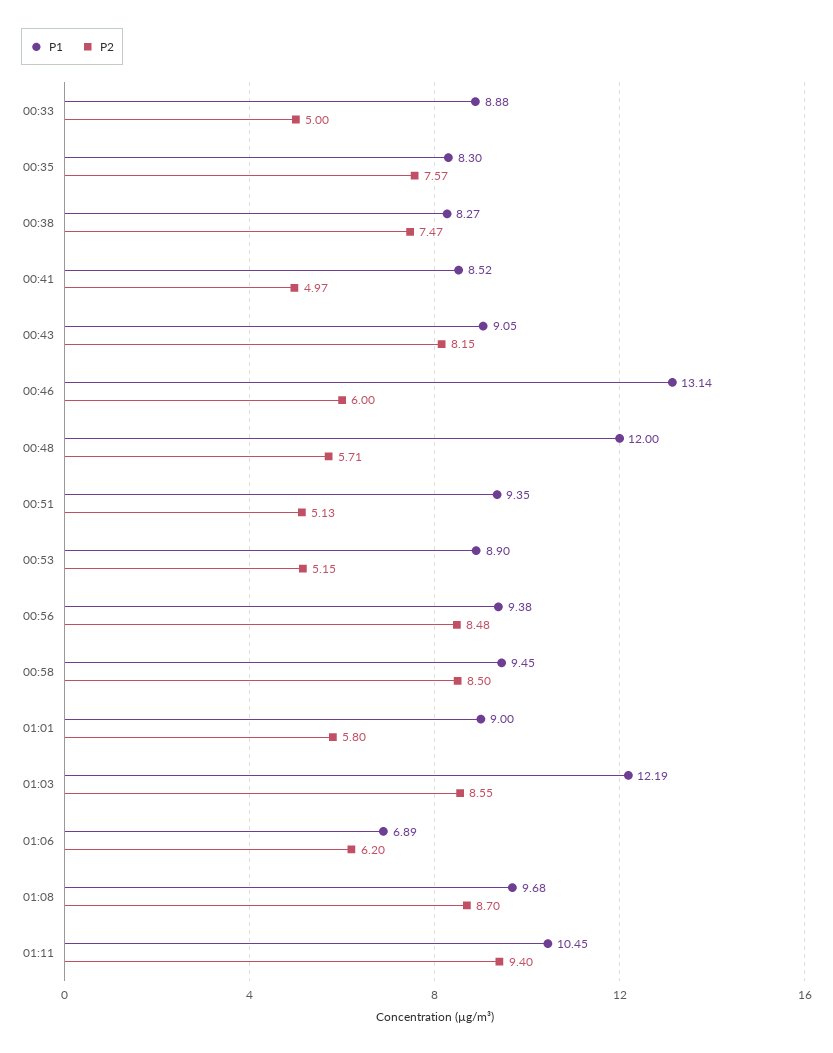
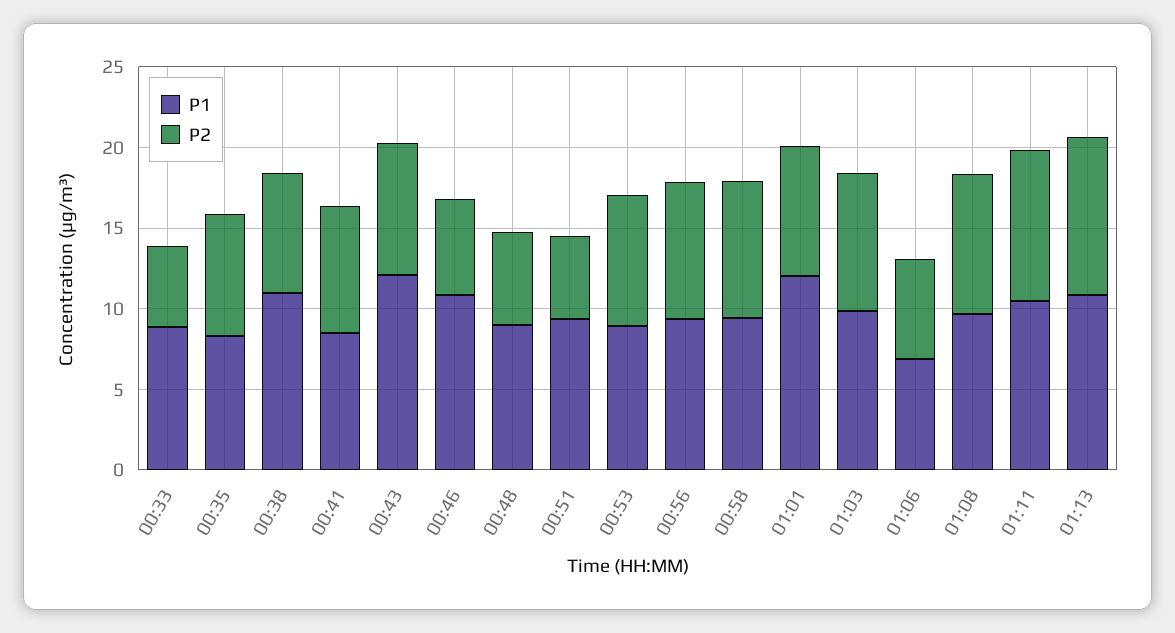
P1, 00:38: 8.27 -> 11
P2, 00:41: 4.97 -> 8
P1, 00:43: 9.05 -> 12
P1, 00:46: 13.14 -> 11
P1, 00:48: 12 -> 9
P2, 00:53: 5.15 -> 8
P1, 01:01: 9 -> 12
P2, 01:01: 5.8 -> 8
P1, 01:03: 12.19 -> 10
P1, 01:13: none -> 11
P2, 01:13: none -> 10

